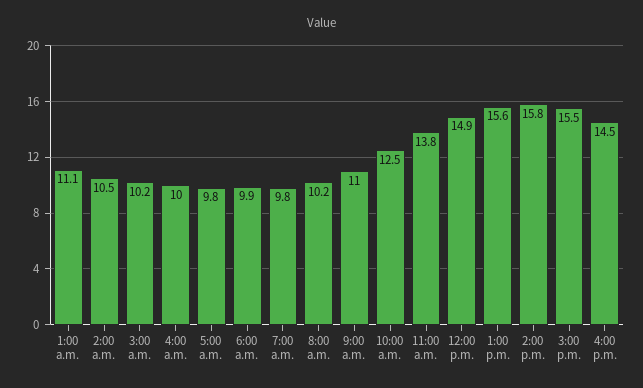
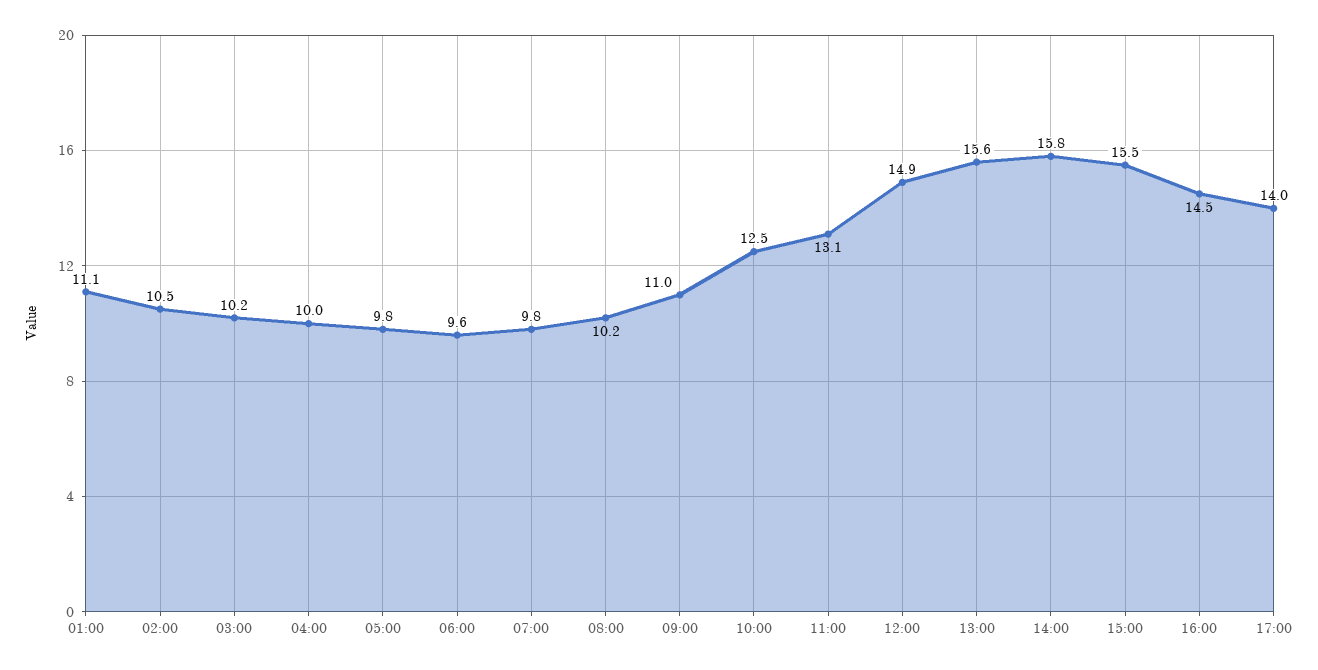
6:00 a.m.: 9.9 -> 9.6
11:00 a.m.: 13.8 -> 13.1
17:00: none -> 14

